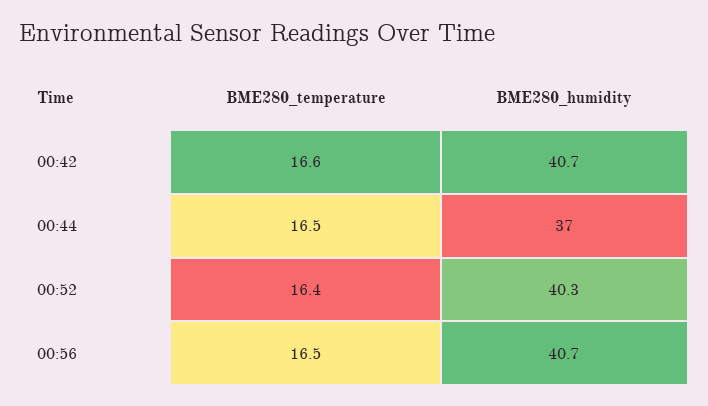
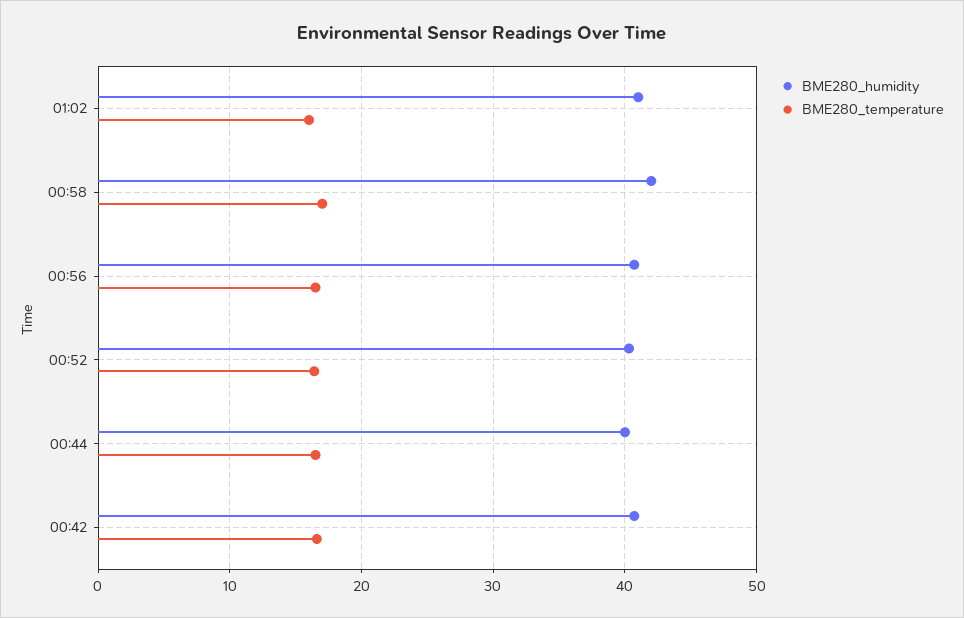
BME280_humidity, 00:44: 37 -> 40
BME280_humidity, 01:02: none -> 41
BME280_temperature, 01:02: none -> 16
BME280_humidity, 00:58: none -> 42
BME280_temperature, 00:58: none -> 17

